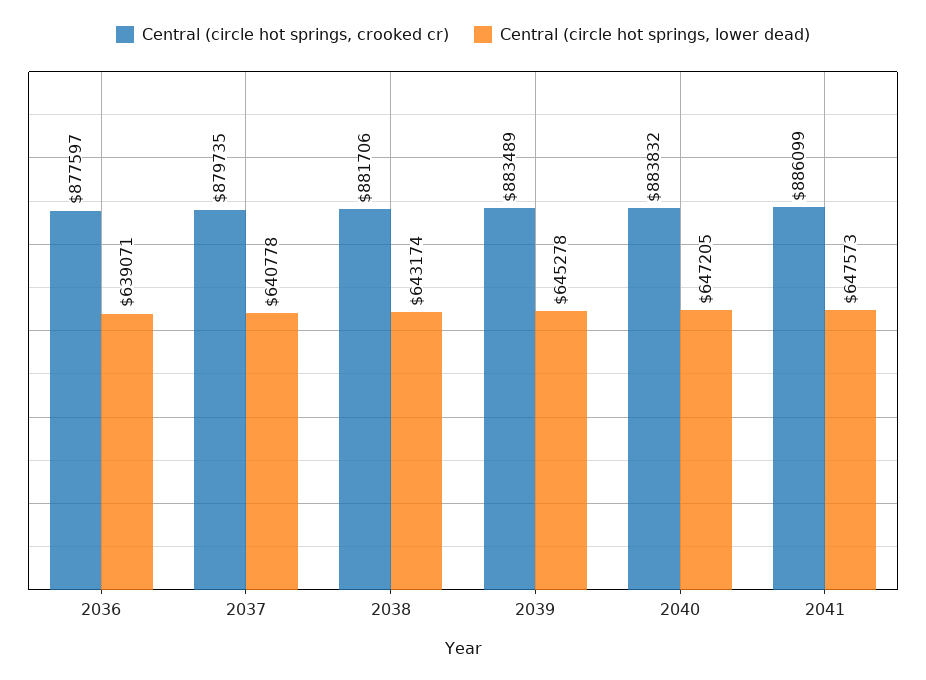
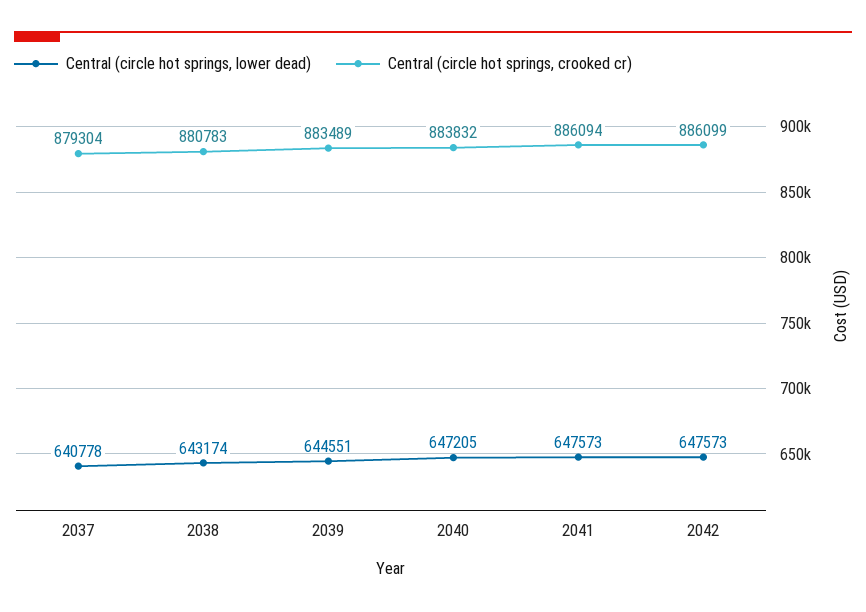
Central (circle hot springs, crooked cr), 2036: 877597 -> none
Central (circle hot springs, lower dead), 2036: 639071 -> none
Central (circle hot springs, crooked cr), 2037: 879735 -> 879304
Central (circle hot springs, crooked cr), 2038: 881706 -> 880783
Central (circle hot springs, lower dead), 2039: 645278 -> 644551
Central (circle hot springs, crooked cr), 2041: 886099 -> 886094
Central (circle hot springs, lower dead), 2042: none -> 647573
Central (circle hot springs, crooked cr), 2042: none -> 886099

